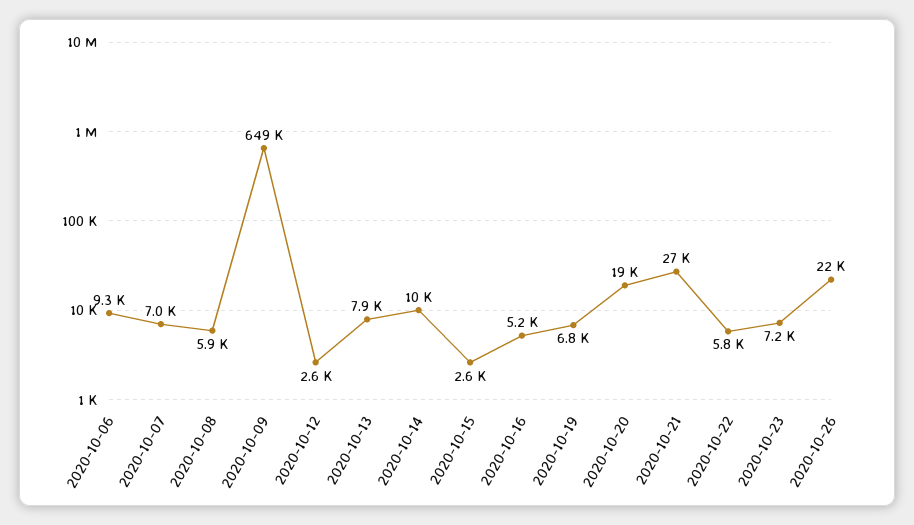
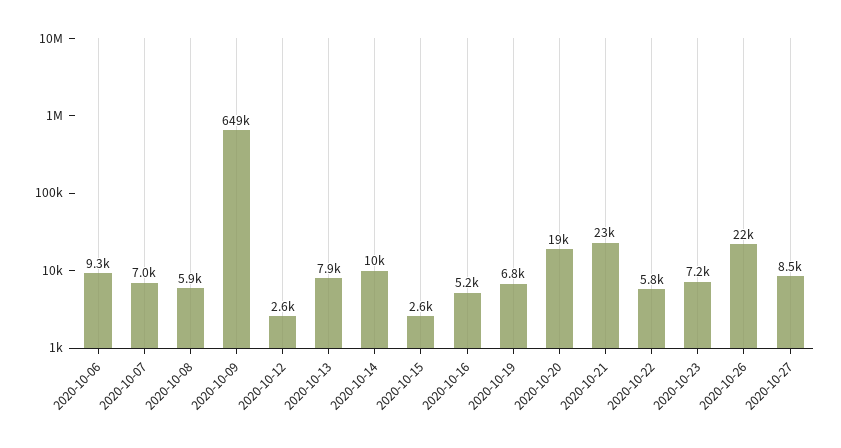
2020-10-21: 27000 -> 23000
2020-10-27: none -> 8500

